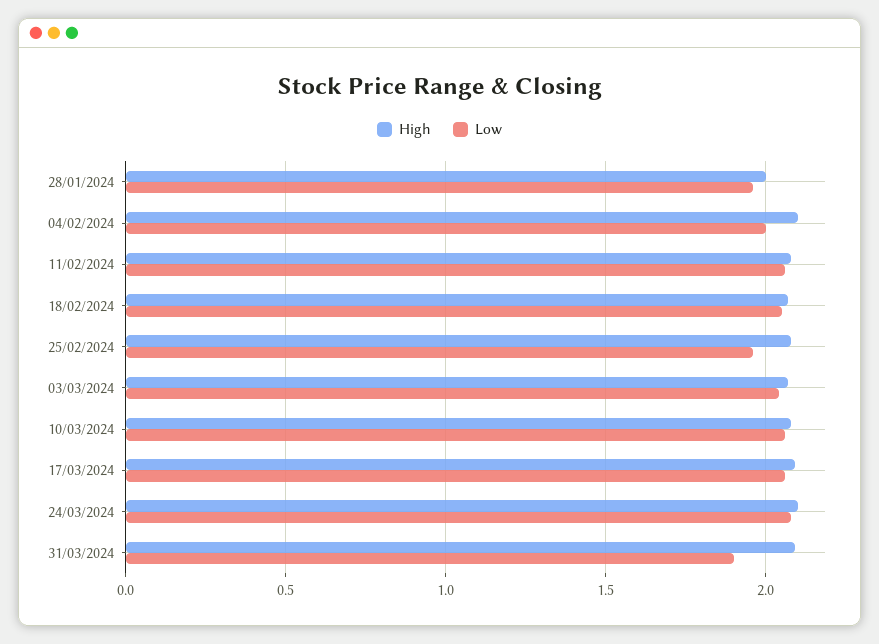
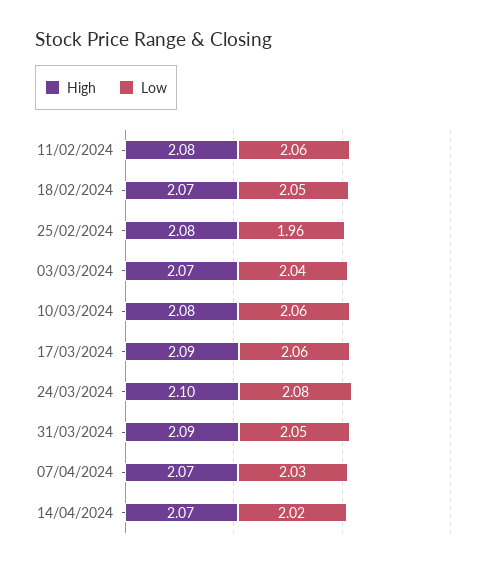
High, 28/01/2024: 2 -> none
Low, 28/01/2024: 1.95 -> none
High, 04/02/2024: 2.1 -> none
Low, 04/02/2024: 2 -> none
Low, 31/03/2024: 1.9 -> 2.05
High, 07/04/2024: none -> 2.07
Low, 07/04/2024: none -> 2.03
High, 14/04/2024: none -> 2.07
Low, 14/04/2024: none -> 2.02

